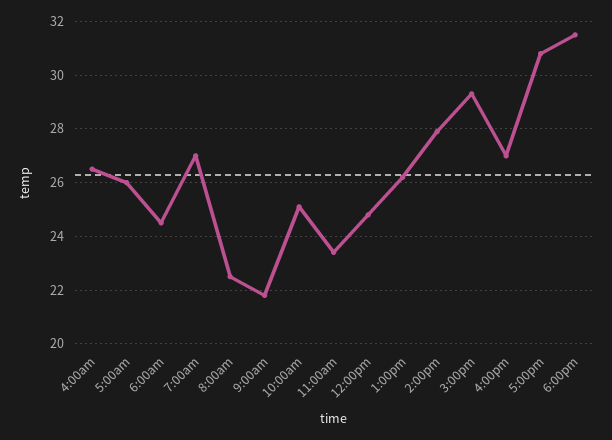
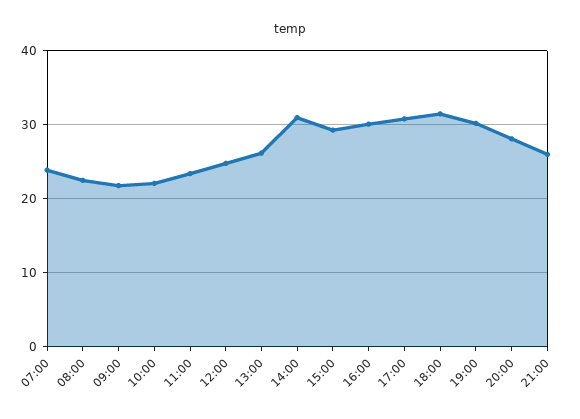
4:00am: 26.5 -> none
5:00am: 26 -> none
6:00am: 24.5 -> none
7:00am: 27 -> 24
10:00am: 25 -> 22
2:00pm: 28 -> 31
4:00pm: 27 -> 30
19:00: none -> 30
20:00: none -> 28
21:00: none -> 26

